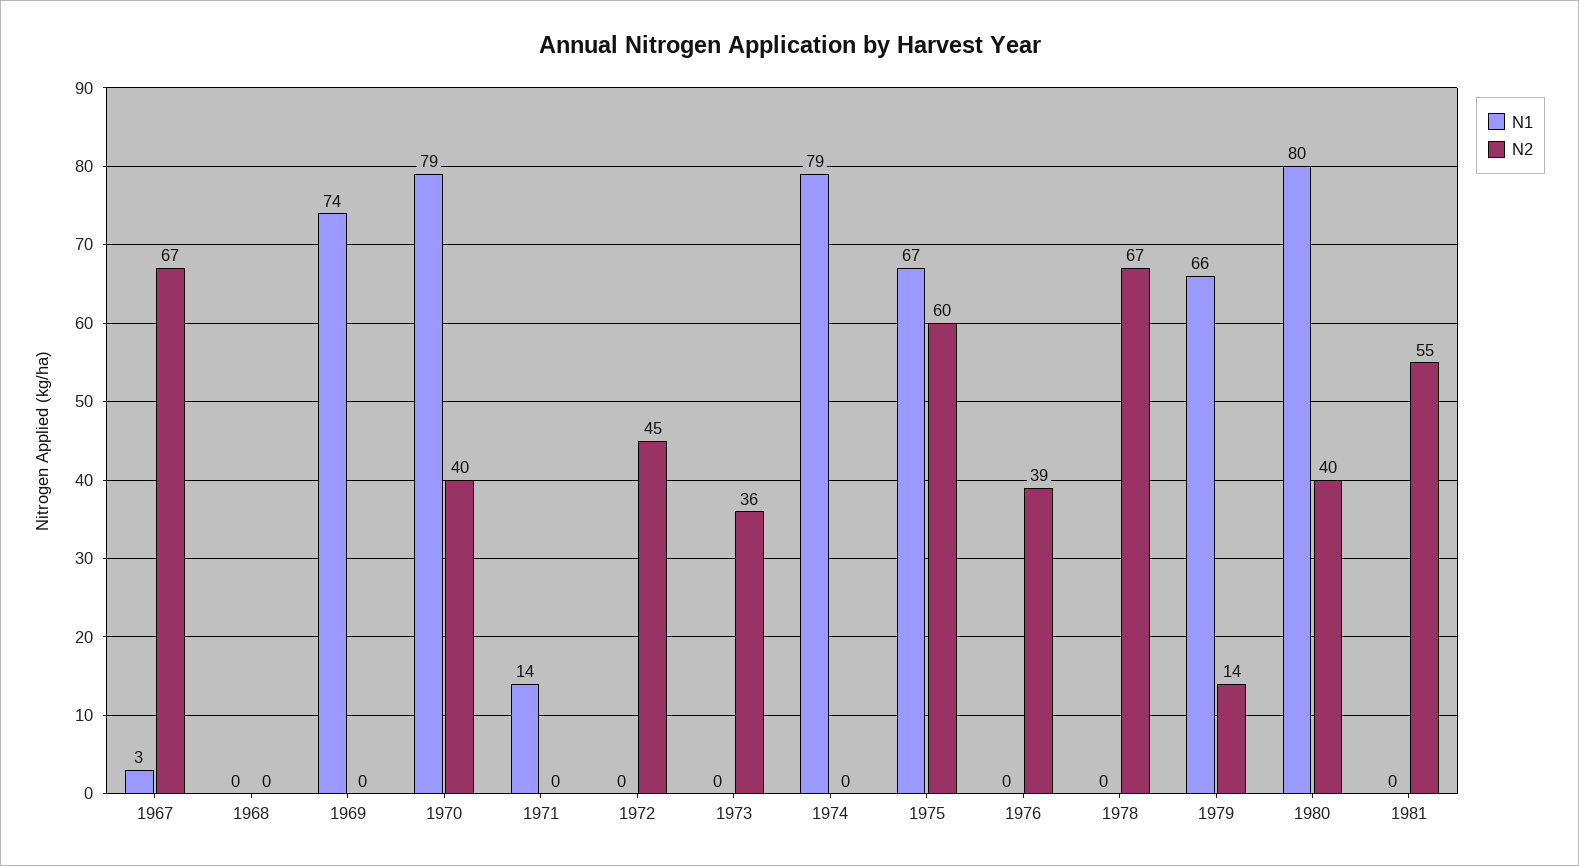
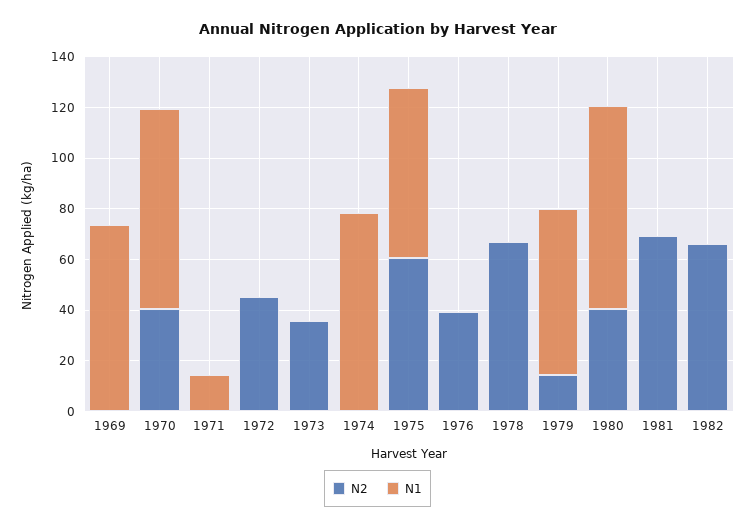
N1, 1967: 3 -> none
N2, 1967: 67 -> none
N1, 1968: 0 -> none
N2, 1968: 0 -> none
N2, 1981: 55 -> 70
N2, 1982: none -> 65
N1, 1982: none -> 0

